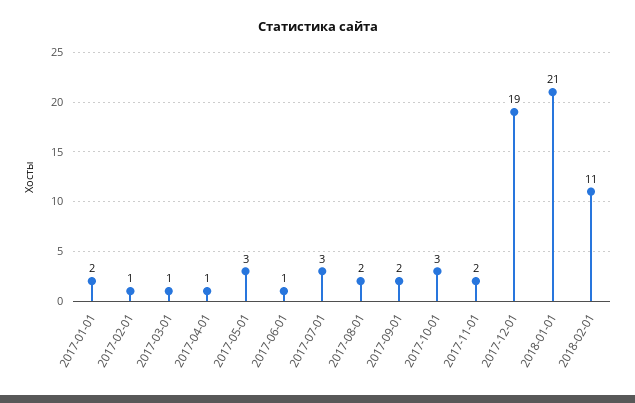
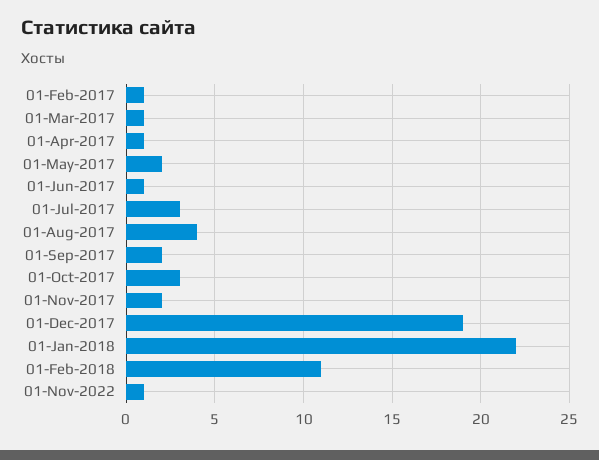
2017-01-01: 2 -> none
2017-05-01: 3 -> 2
2017-08-01: 2 -> 4
2018-01-01: 21 -> 22
01-Nov-2022: none -> 1

